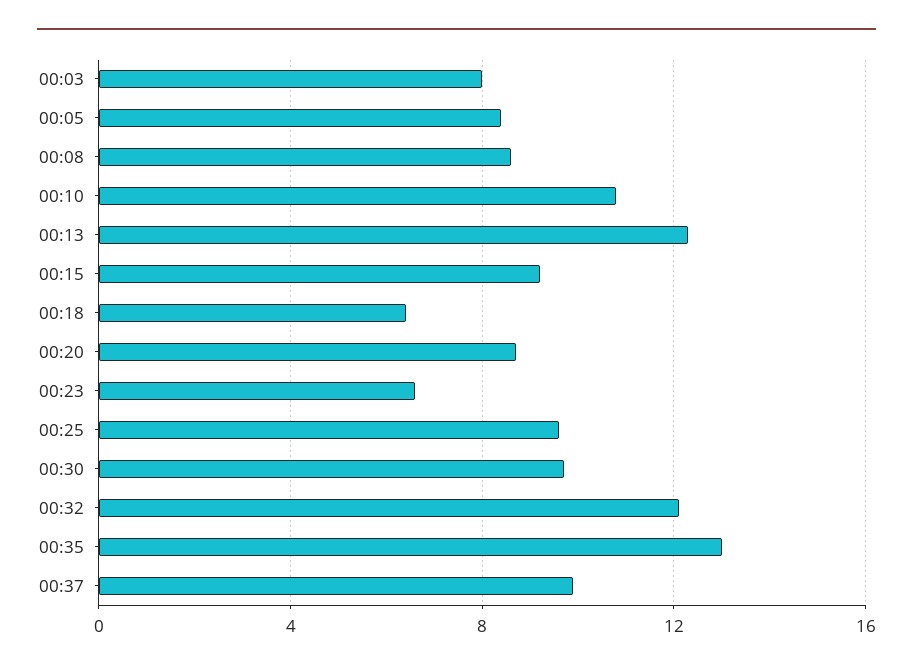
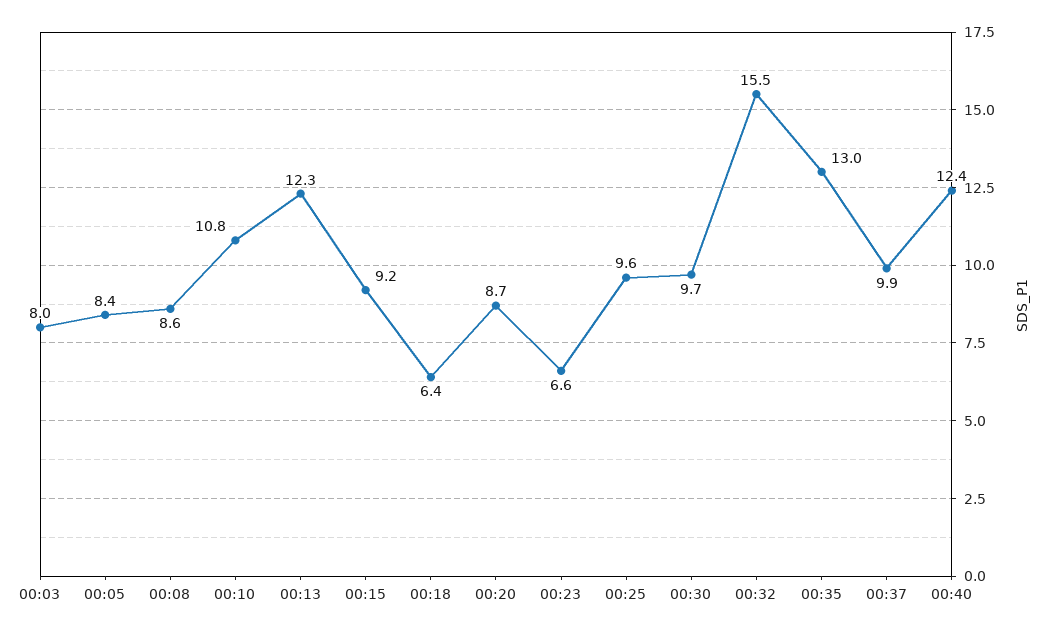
00:32: 12 -> 15.5
00:40: none -> 12.4

